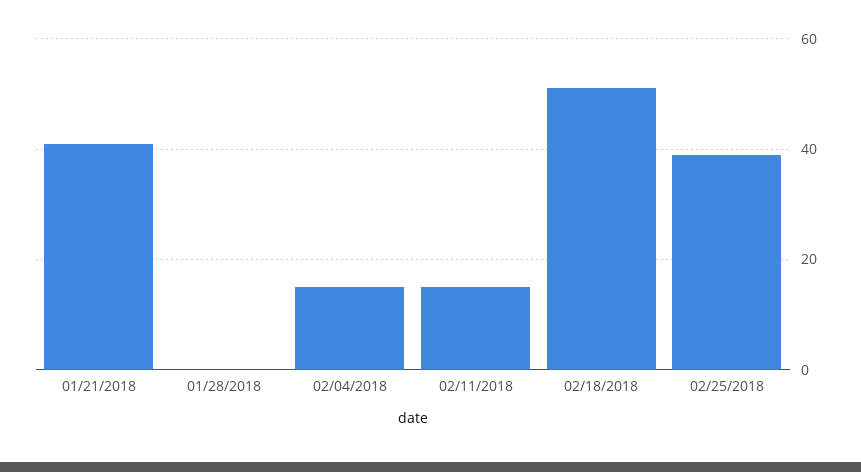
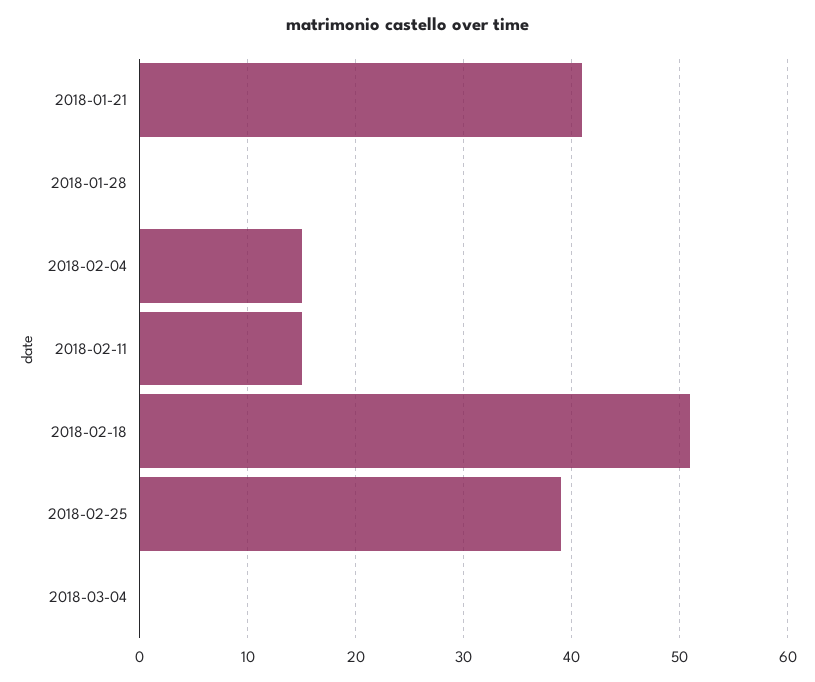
2018-03-04: none -> 0

